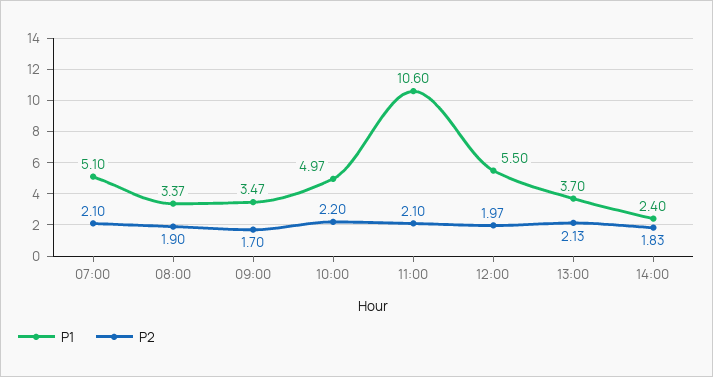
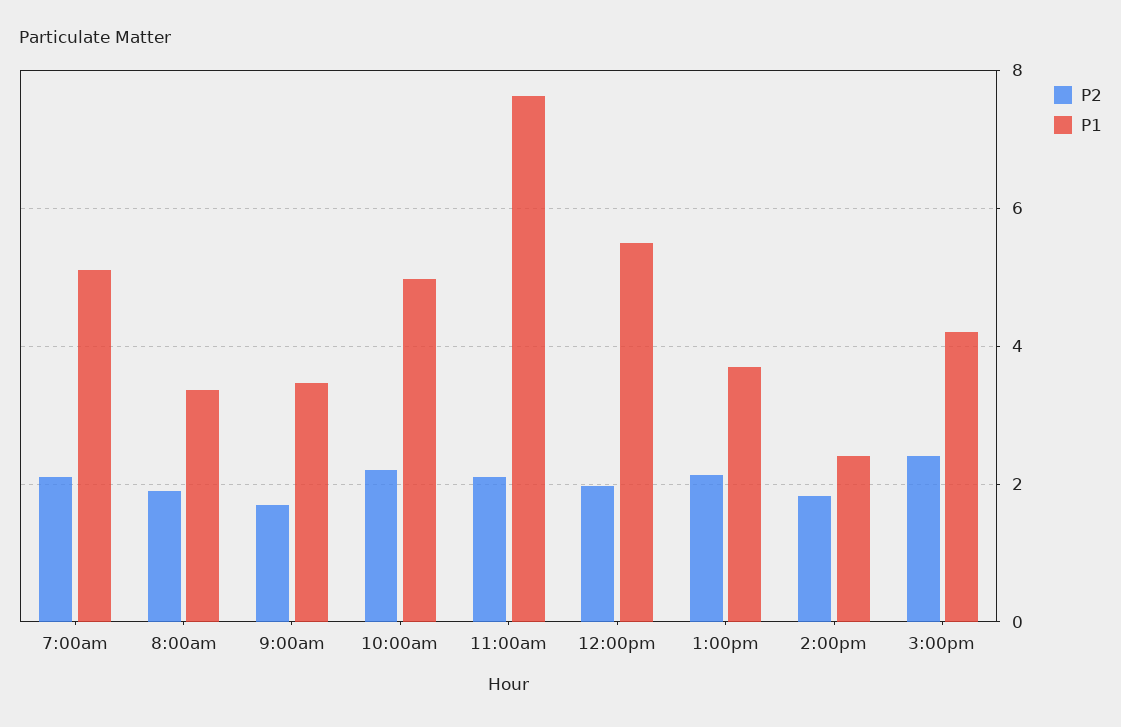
P1, 11:00: 10.6 -> 7.6
P2, 3:00pm: none -> 2.4
P1, 3:00pm: none -> 4.2

